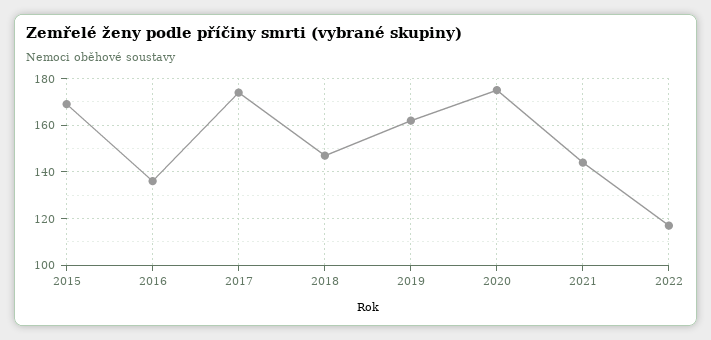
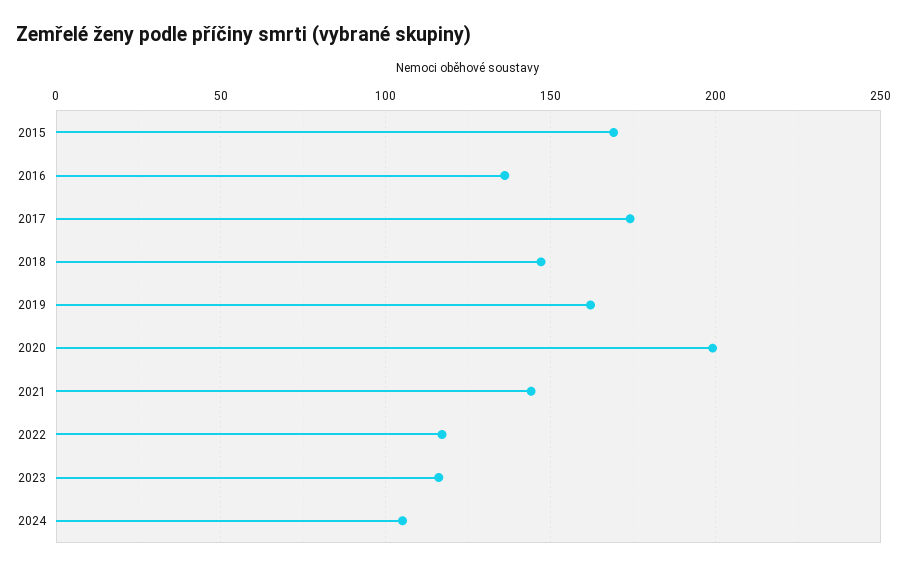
2020: 175 -> 200
2023: none -> 115
2024: none -> 105

